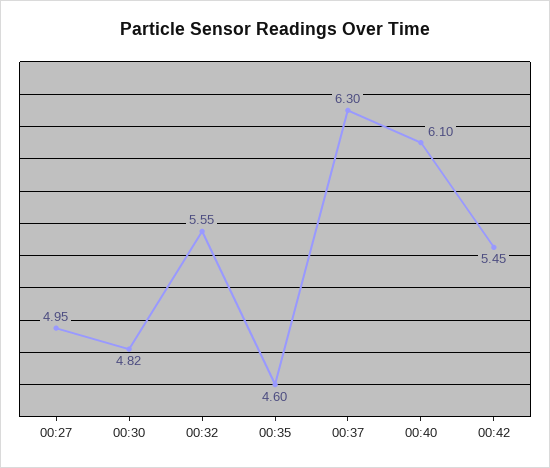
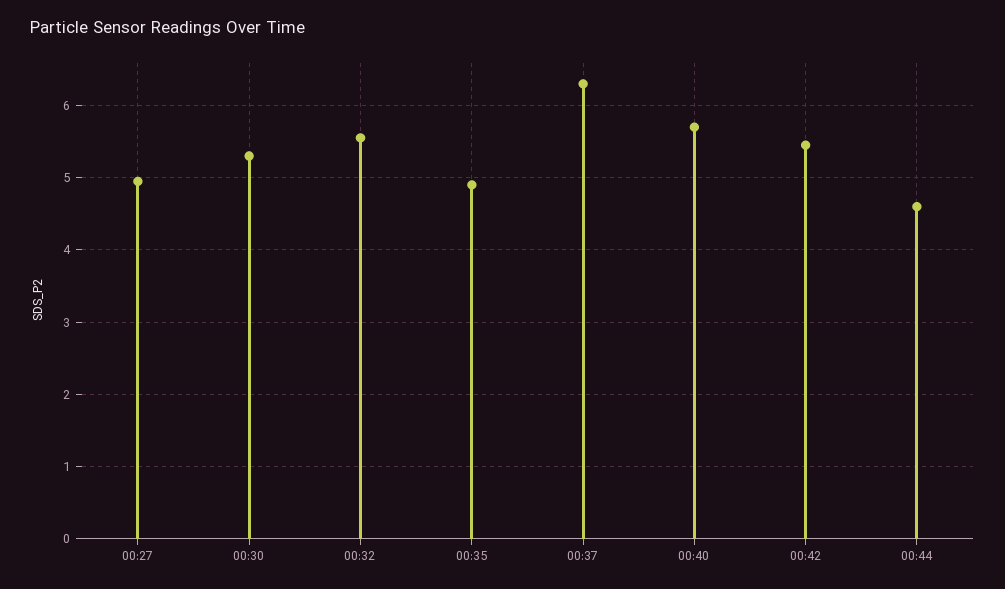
00:30: 4.82 -> 5.3
00:35: 4.6 -> 4.9
00:40: 6.1 -> 5.7
00:44: none -> 4.6

